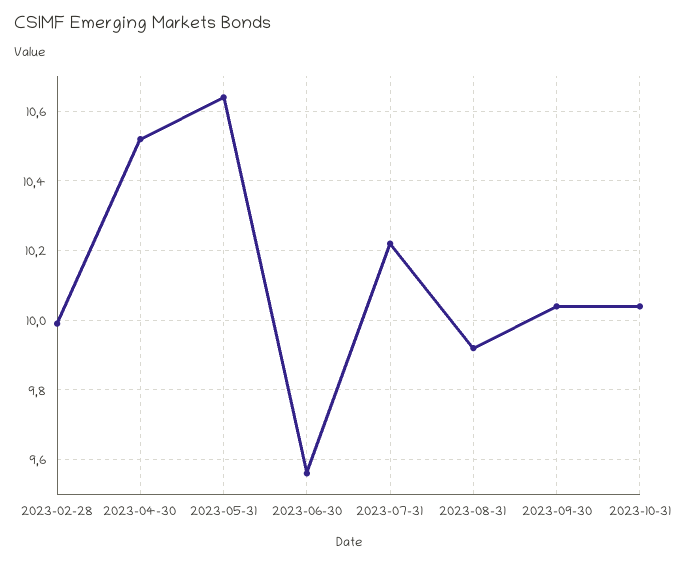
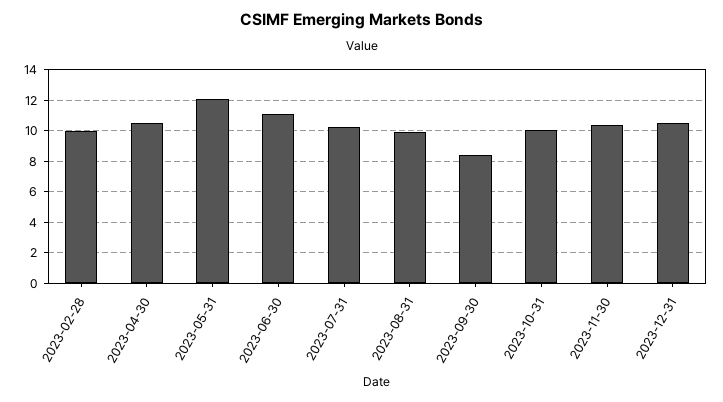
2023-05-31: 10.65 -> 12
2023-06-30: 9.55 -> 11
2023-09-30: 10.05 -> 8.5
2023-11-30: none -> 10.5
2023-12-31: none -> 10.5

